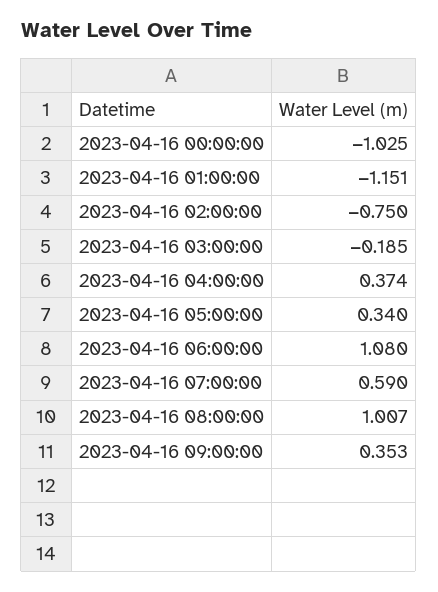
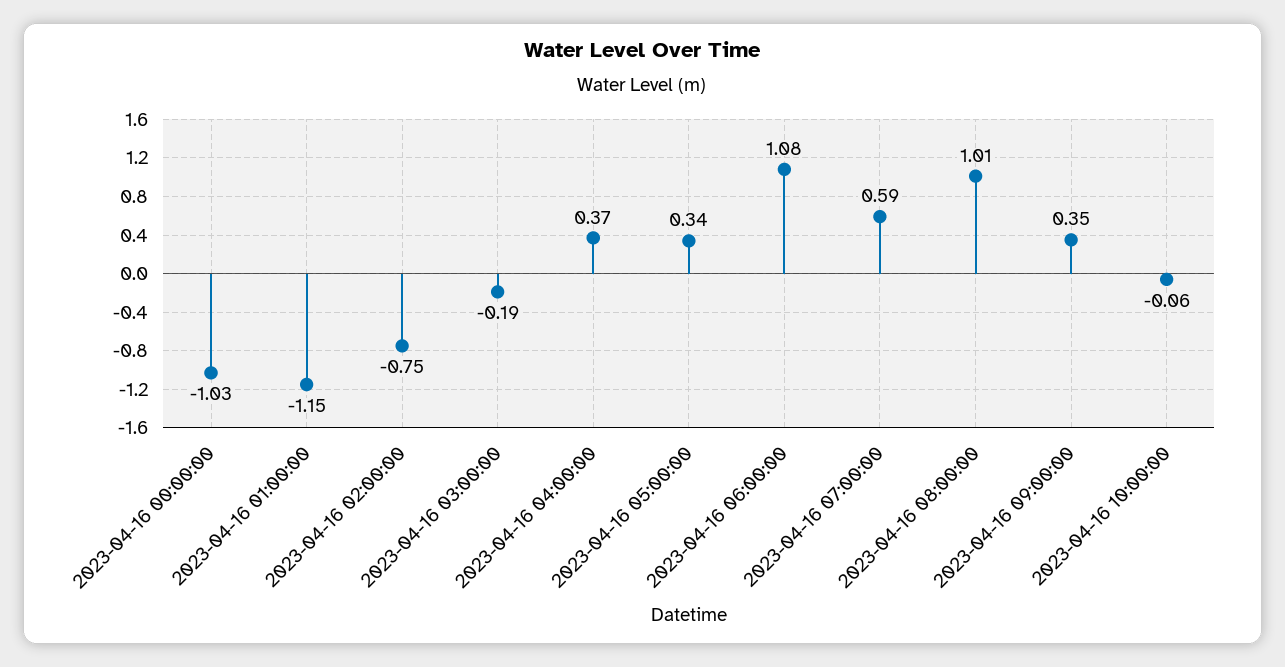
2023-04-16 10:00:00: none -> -0.06

